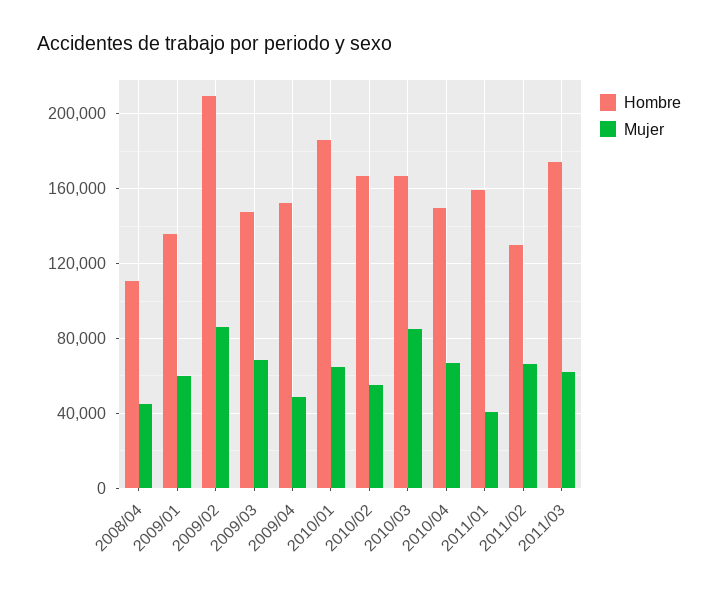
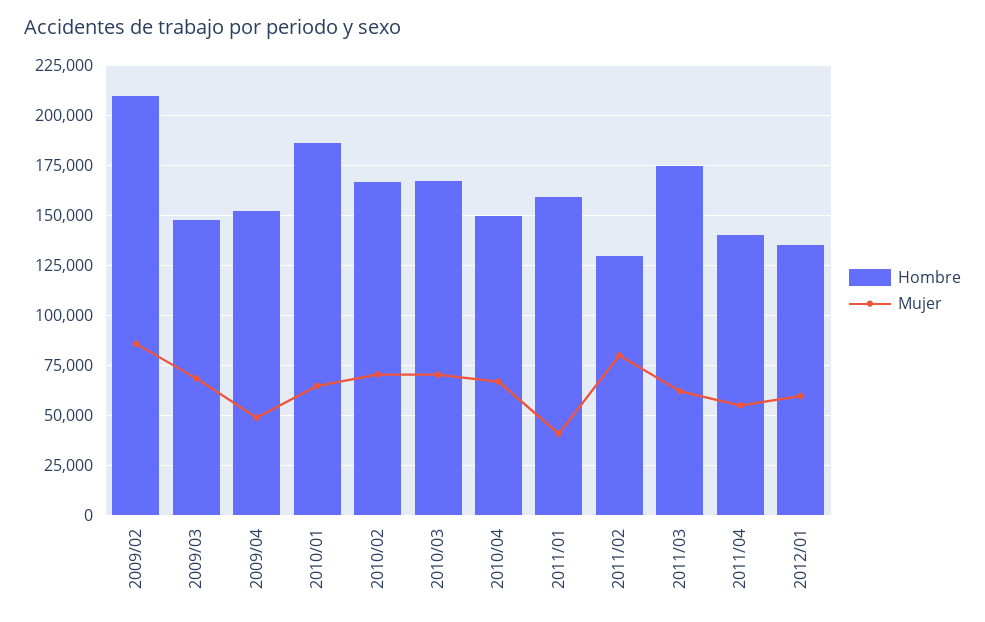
Hombre, 2008/04: 110000 -> none
Mujer, 2008/04: 45000 -> none
Hombre, 2009/01: 135000 -> none
Mujer, 2009/01: 60000 -> none
Mujer, 2010/02: 55000 -> 70000
Mujer, 2010/03: 85000 -> 70000
Mujer, 2011/02: 65000 -> 80000
Hombre, 2011/04: none -> 140000
Mujer, 2011/04: none -> 55000
Hombre, 2012/01: none -> 135000
Mujer, 2012/01: none -> 60000

